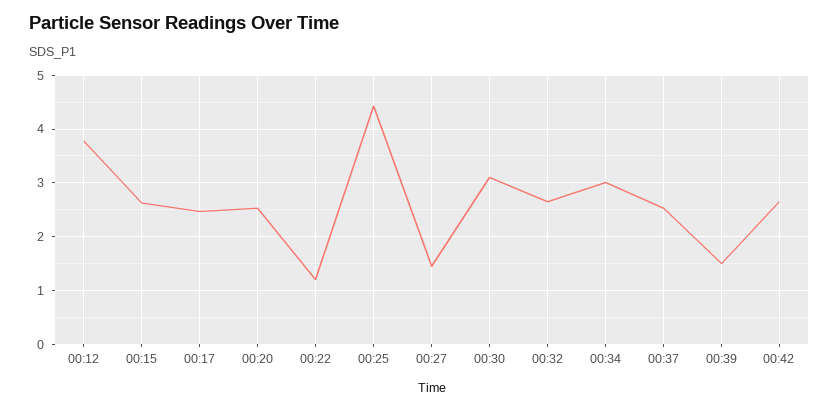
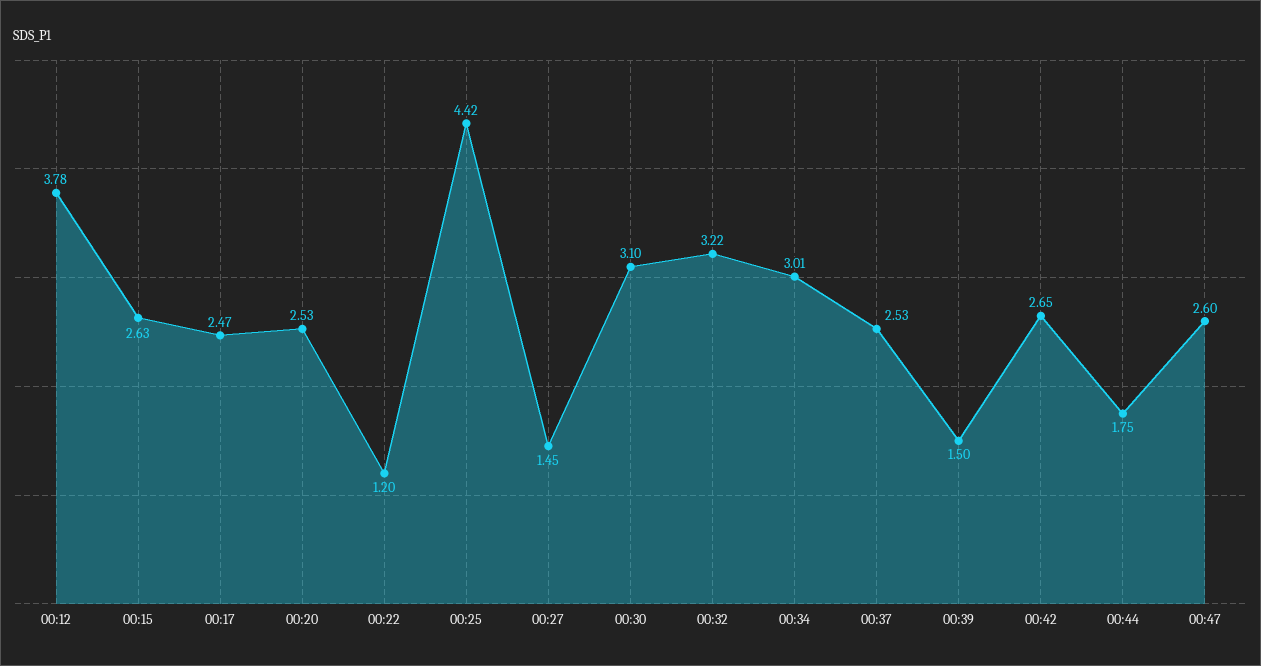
00:32: 2.6 -> 3.22
00:44: none -> 1.75
00:47: none -> 2.6

